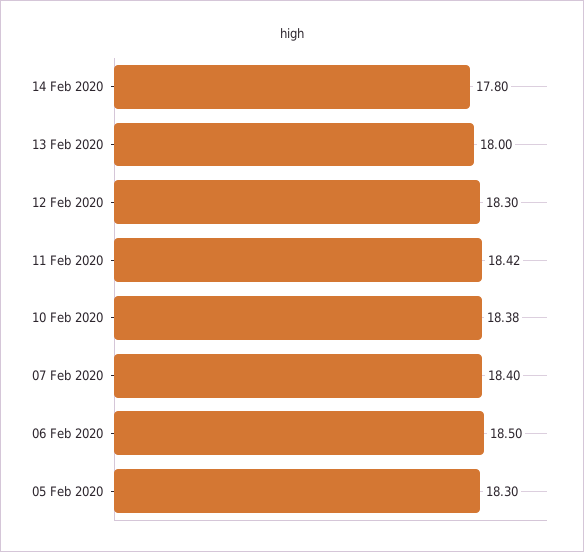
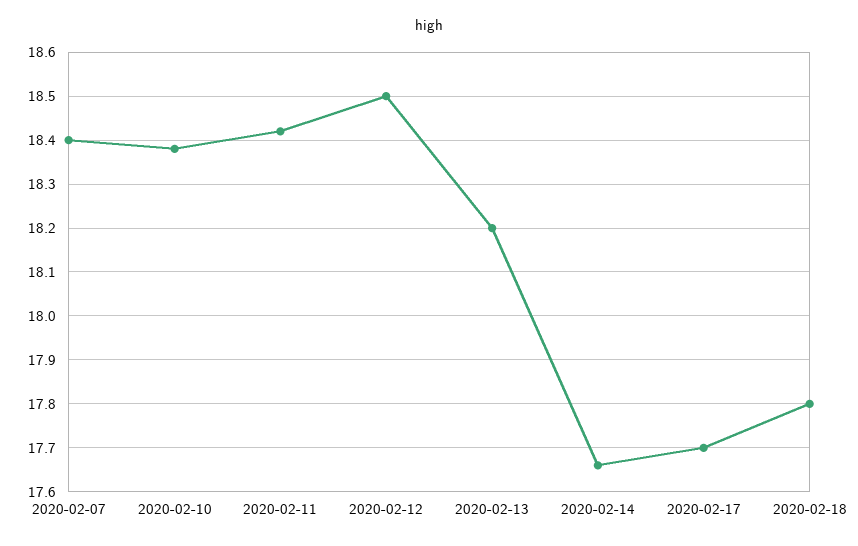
14 Feb 2020: 17.8 -> 17.65
13 Feb 2020: 18 -> 18.2
12 Feb 2020: 18.3 -> 18.5
06 Feb 2020: 18.5 -> none
05 Feb 2020: 18.3 -> none
2020-02-17: none -> 17.7
2020-02-18: none -> 17.8

